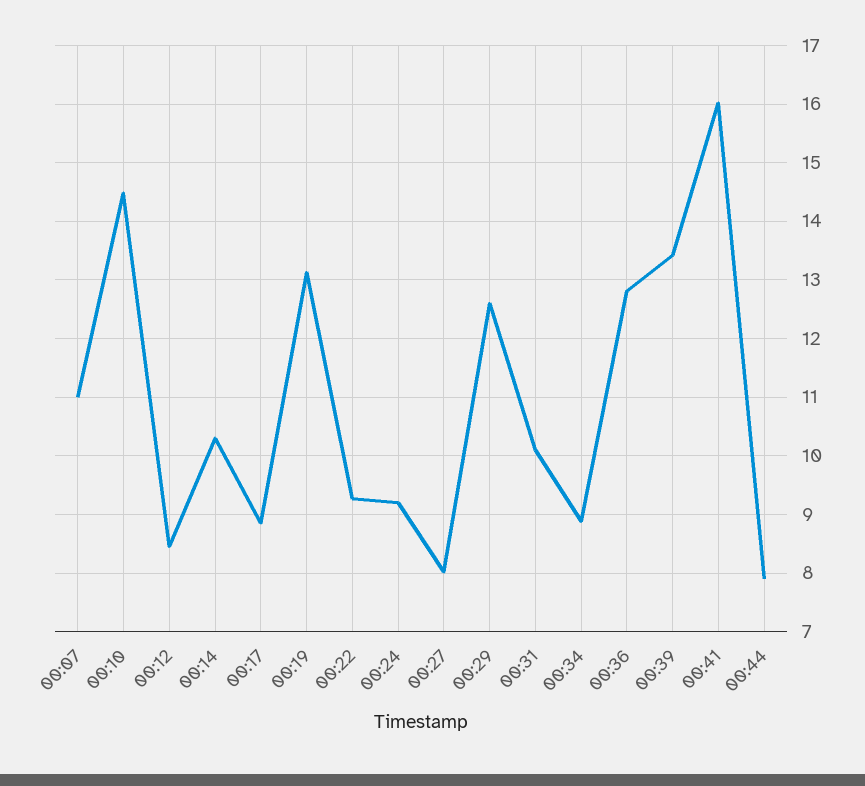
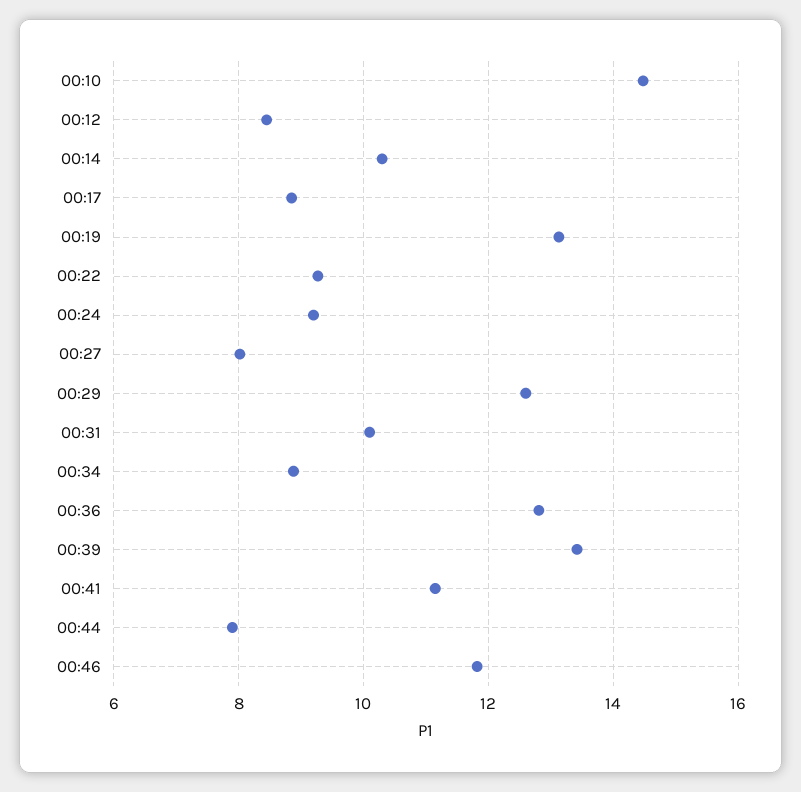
00:07: 11 -> none
00:41: 16 -> 11.2
00:46: none -> 11.8

